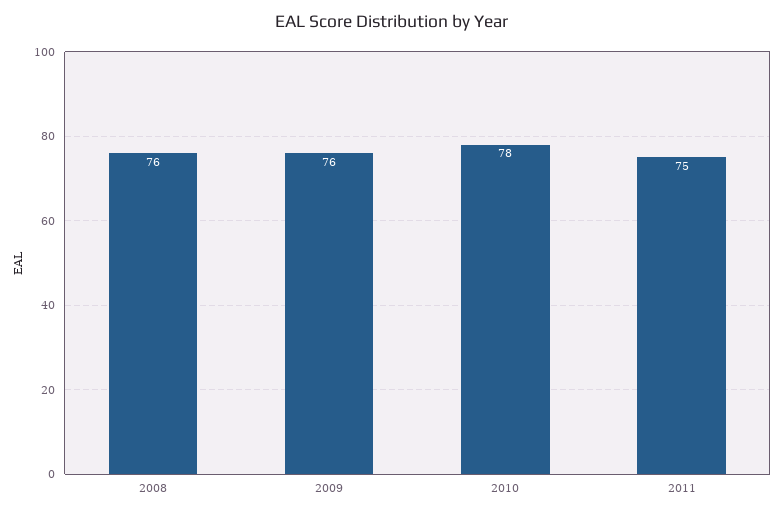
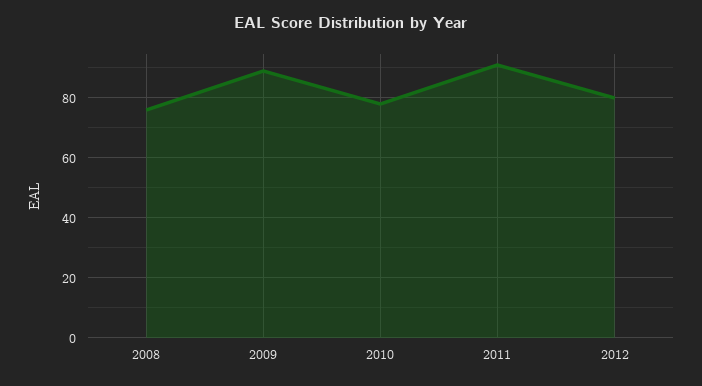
2009: 76 -> 90
2011: 75 -> 90
2012: none -> 80

